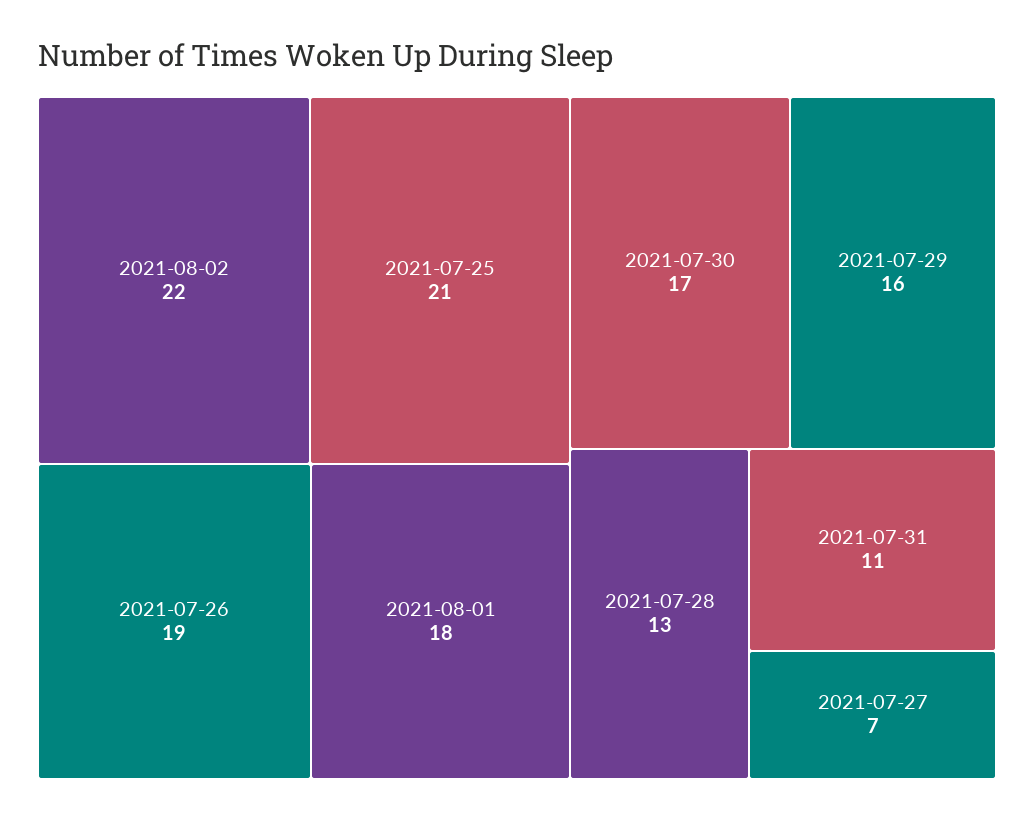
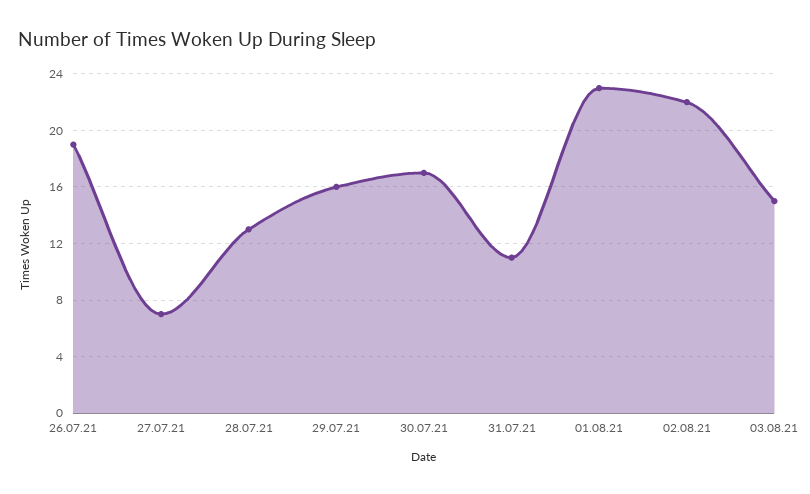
2021-07-25: 21 -> none
2021-08-01: 18 -> 23
03.08.21: none -> 15

